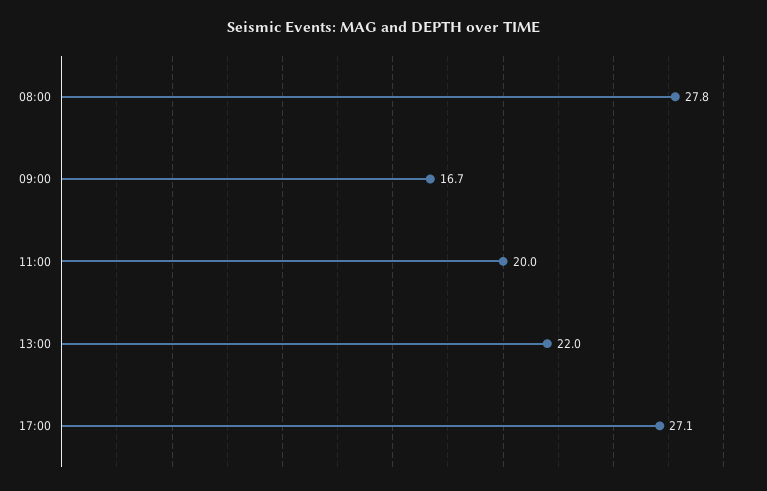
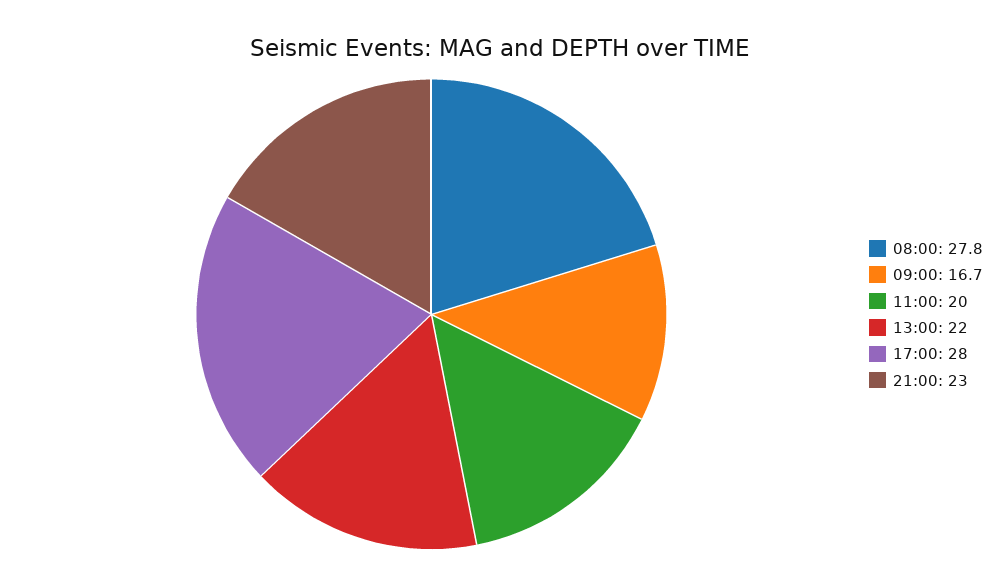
17:00: 27.1 -> 28
21:00: none -> 23

